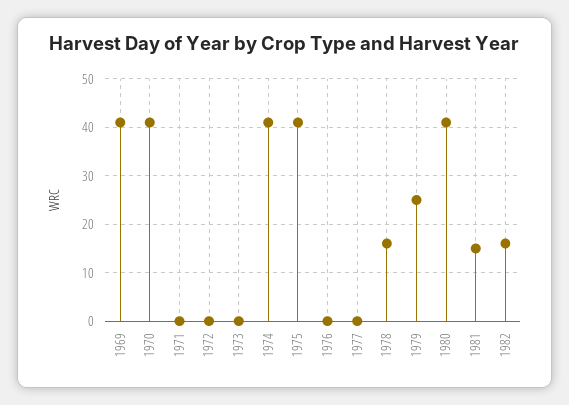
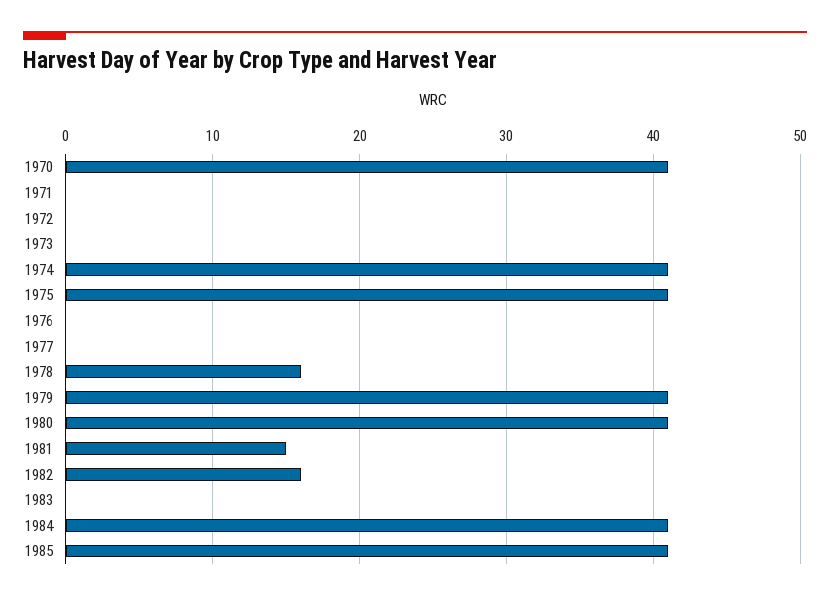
1969: 40 -> none
1979: 25 -> 41
1983: none -> 0
1984: none -> 41
1985: none -> 41

